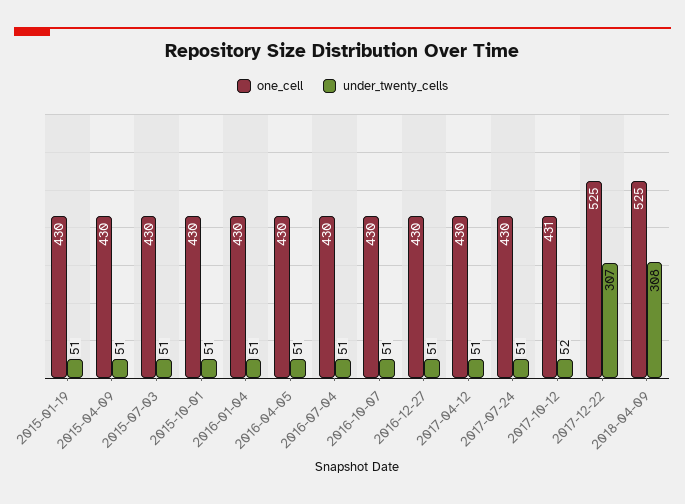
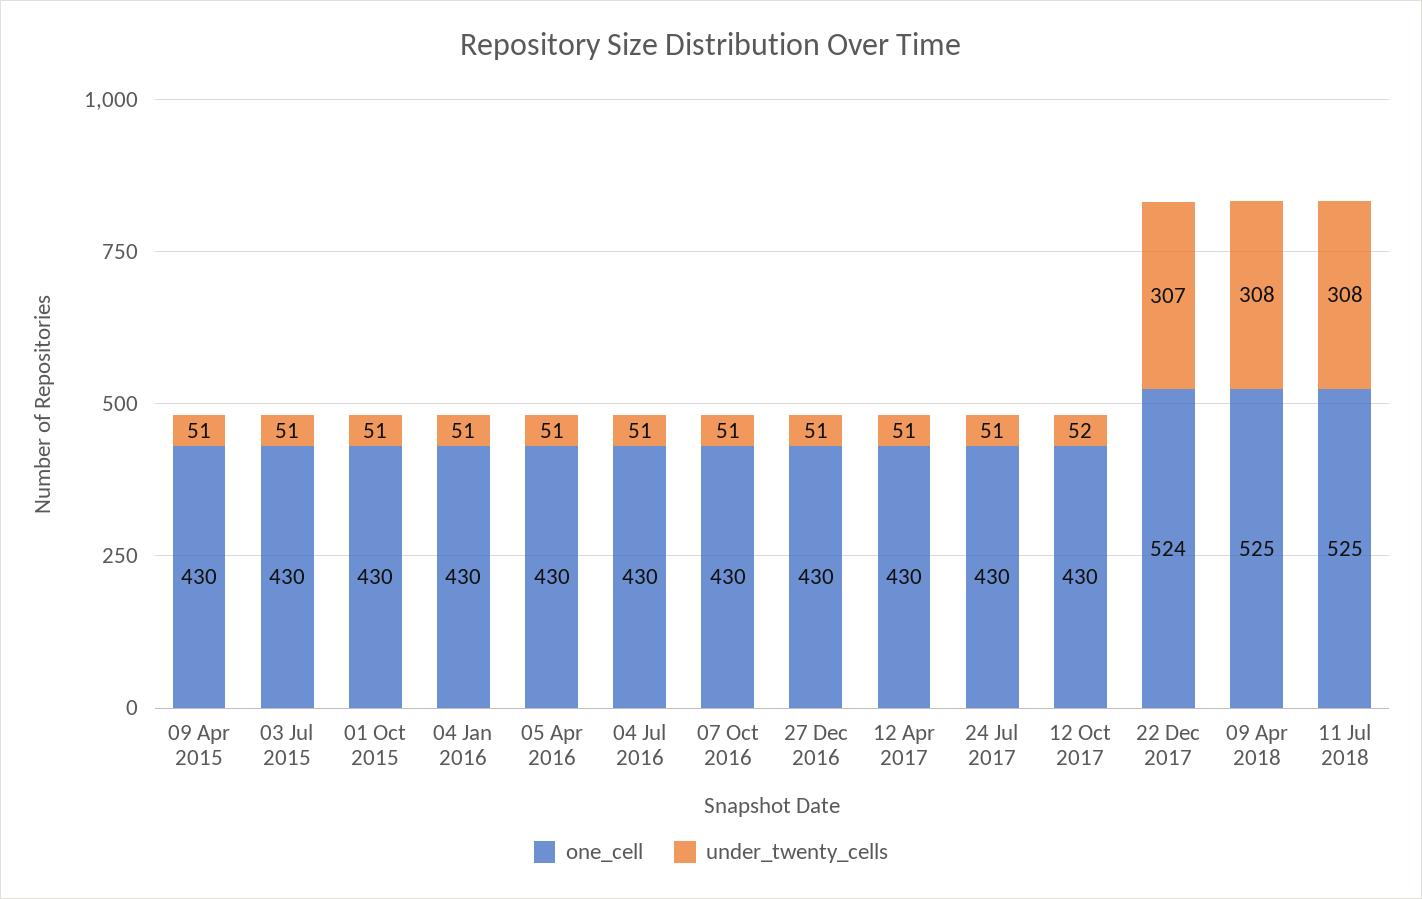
one_cell, 2015-01-19: 430 -> none
under_twenty_cells, 2015-01-19: 51 -> none
one_cell, 2017-10-12: 431 -> 430
one_cell, 2017-12-22: 525 -> 524
one_cell, 11 Jul 2018: none -> 525
under_twenty_cells, 11 Jul 2018: none -> 308

